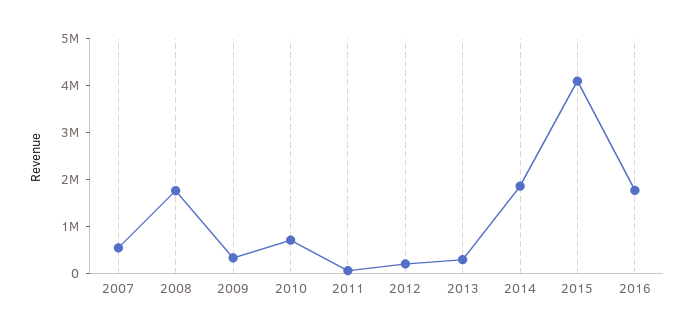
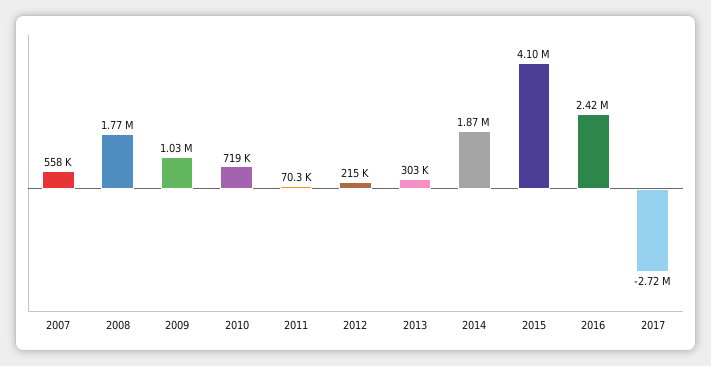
2009: 400000 -> 1030000
2016: 1800000 -> 2420000
2017: none -> -2720000

